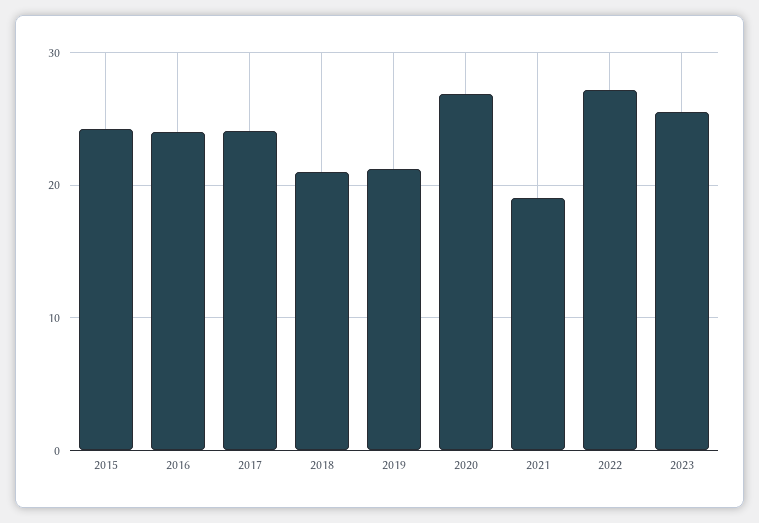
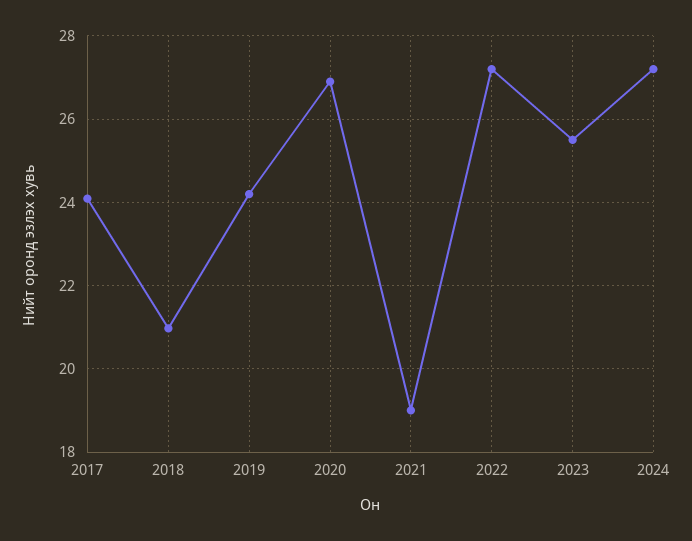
2015: 24 -> none
2016: 24 -> none
2019: 21 -> 24.2
2024: none -> 27.2

